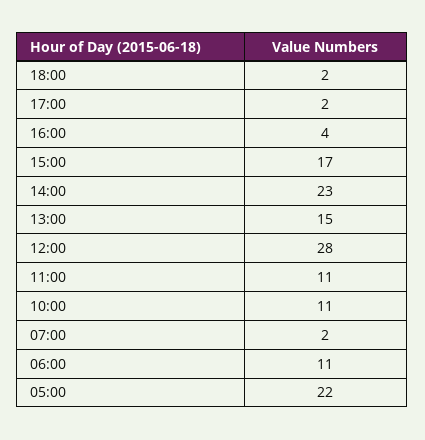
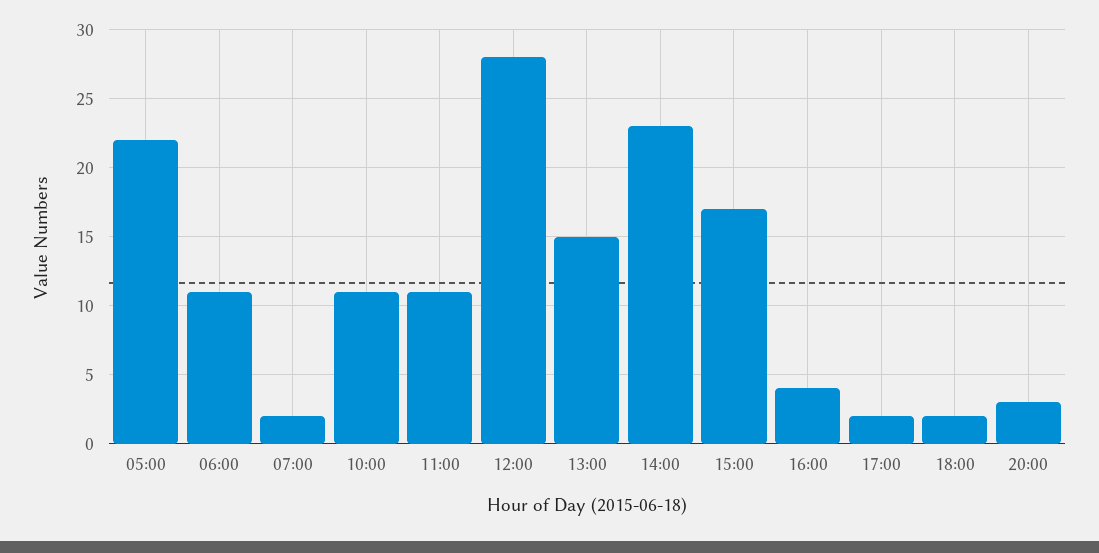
20:00: none -> 3

